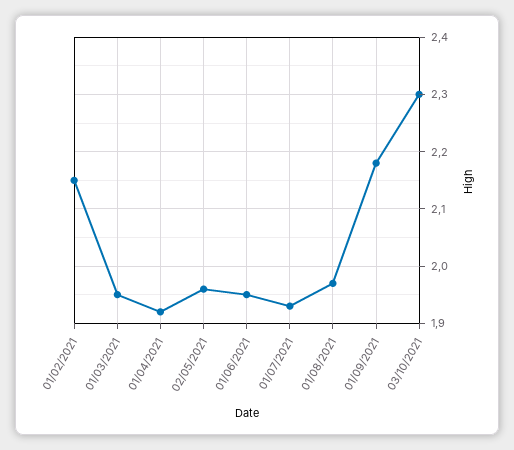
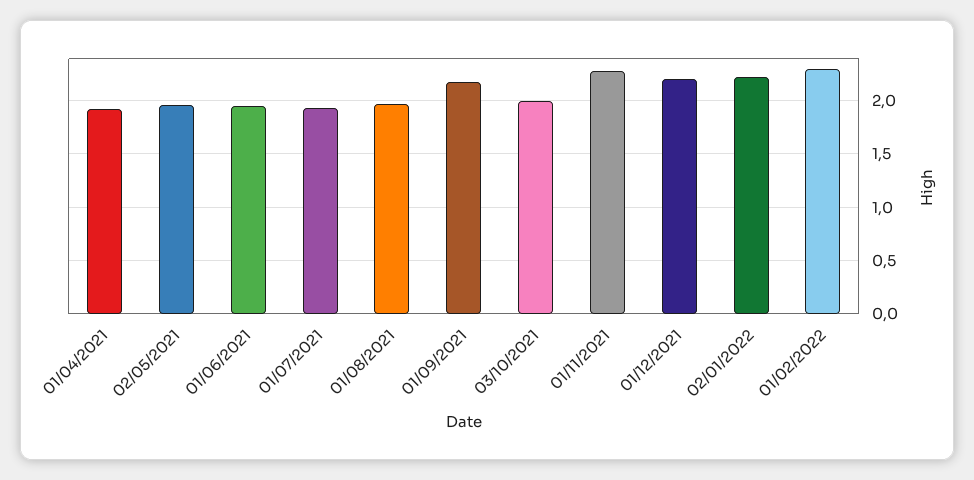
01/02/2021: 2.15 -> none
01/03/2021: 1.95 -> none
03/10/2021: 2.3 -> 2
01/11/2021: none -> 2.3
01/12/2021: none -> 2.2
02/01/2022: none -> 2.2
01/02/2022: none -> 2.3

